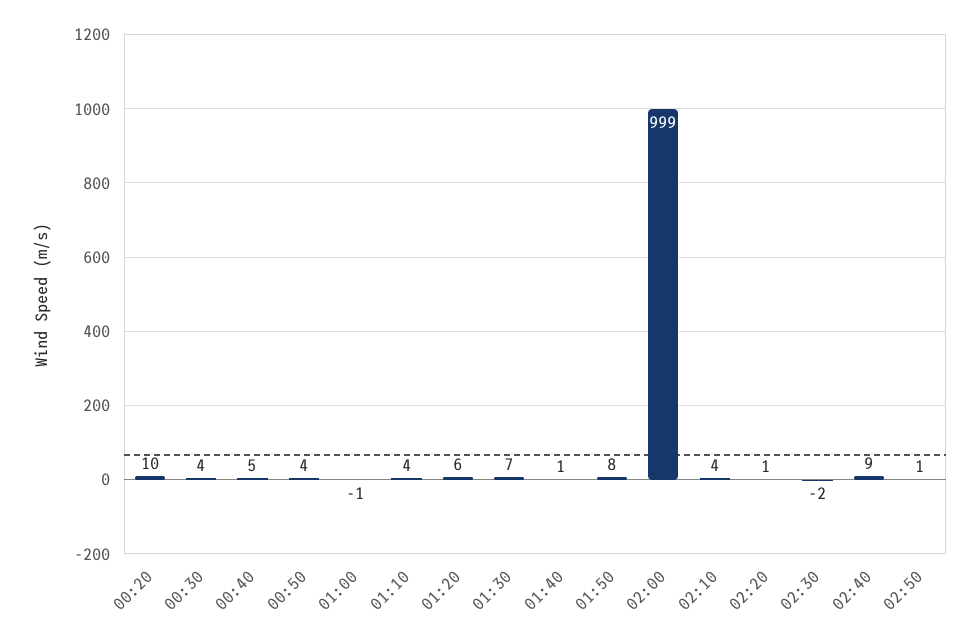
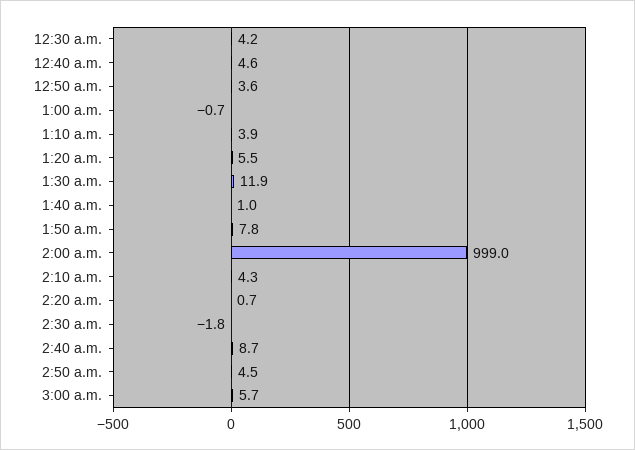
00:20: 10 -> none
01:30: 7 -> 11.9
02:50: 1 -> 4.5
3:00 a.m.: none -> 5.7

